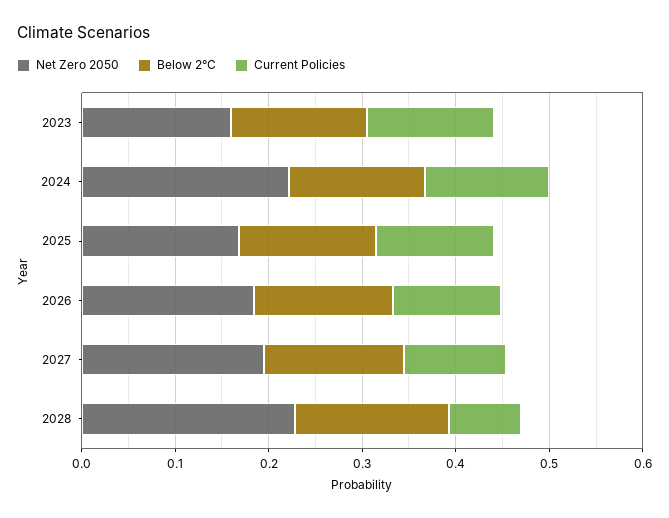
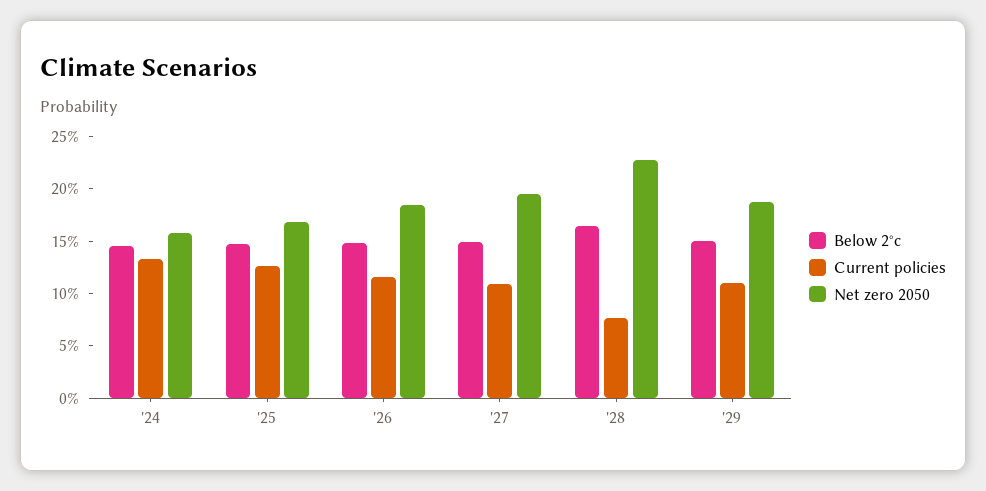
Net Zero 2050, 2023: 0.16 -> none
Below 2°C, 2023: 0.14 -> none
Current Policies, 2023: 0.14 -> none
Net Zero 2050, 2024: 0.22 -> 0.16
Below 2°C, '29: none -> 0.15
Current Policies, '29: none -> 0.11
Net Zero 2050, '29: none -> 0.19

